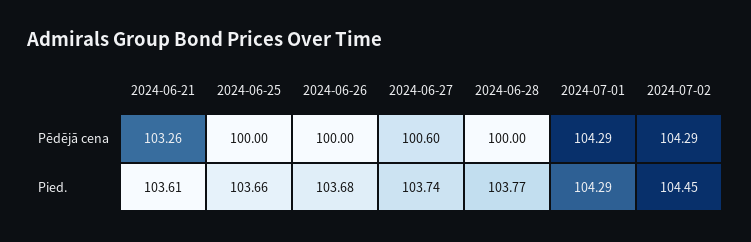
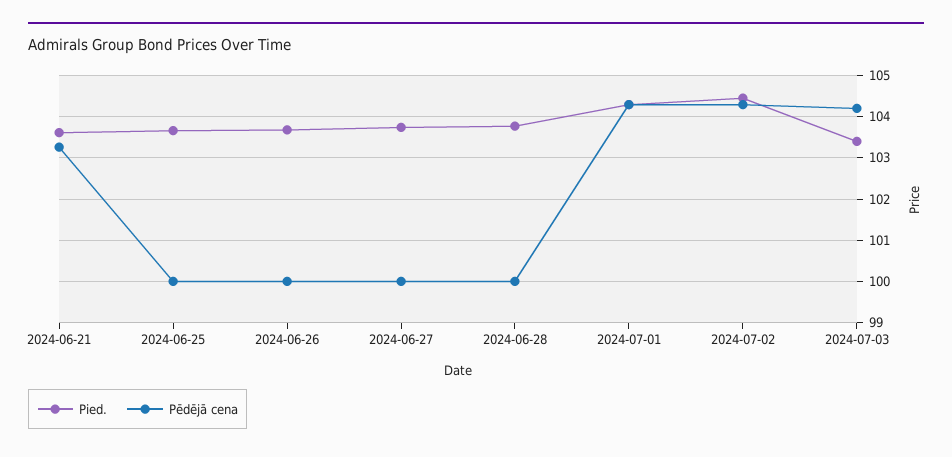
Pēdējā cena, 2024-06-27: 100.6 -> 100
Pied., 2024-07-03: none -> 103.4
Pēdējā cena, 2024-07-03: none -> 104.2

